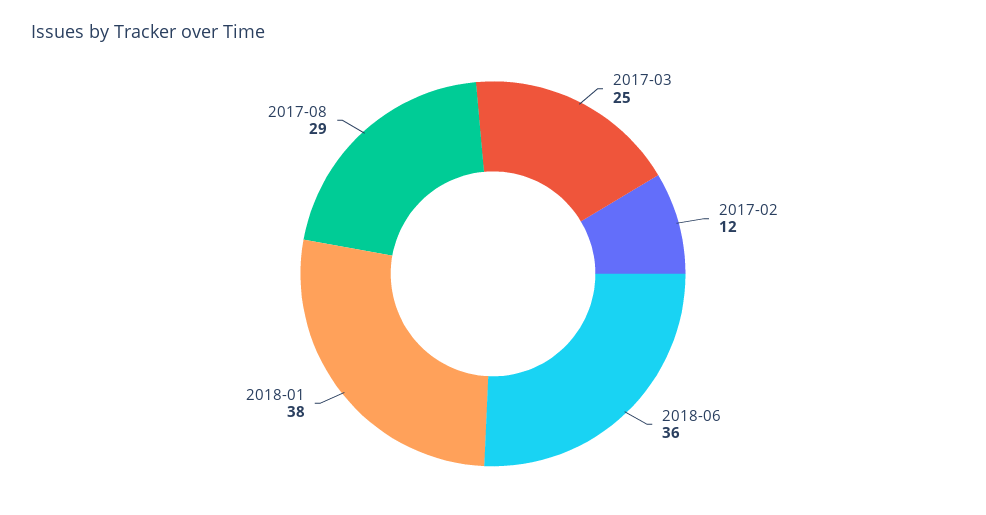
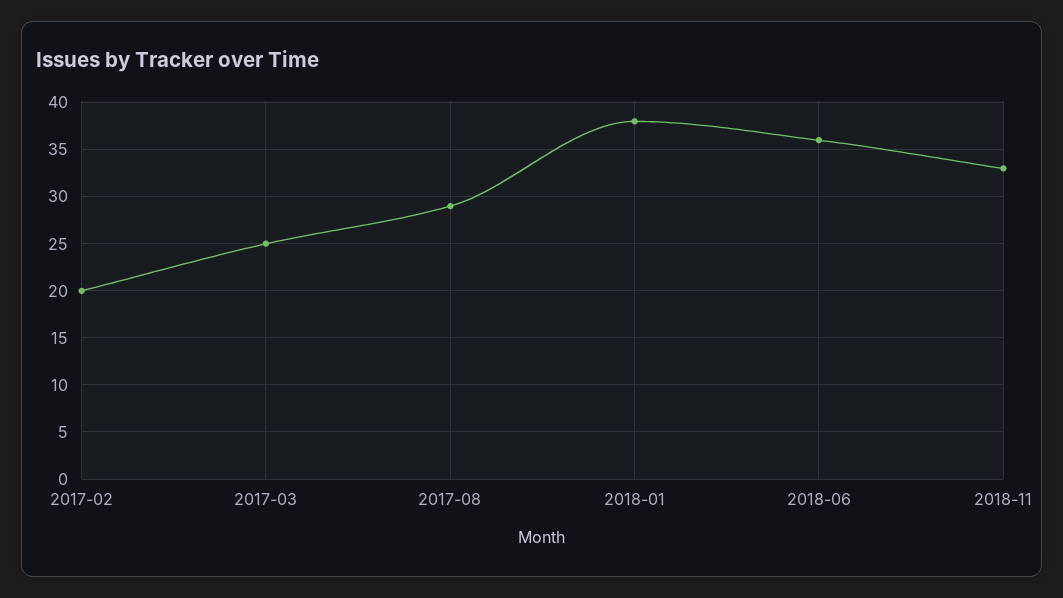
2017-02: 12 -> 20
2018-11: none -> 33

